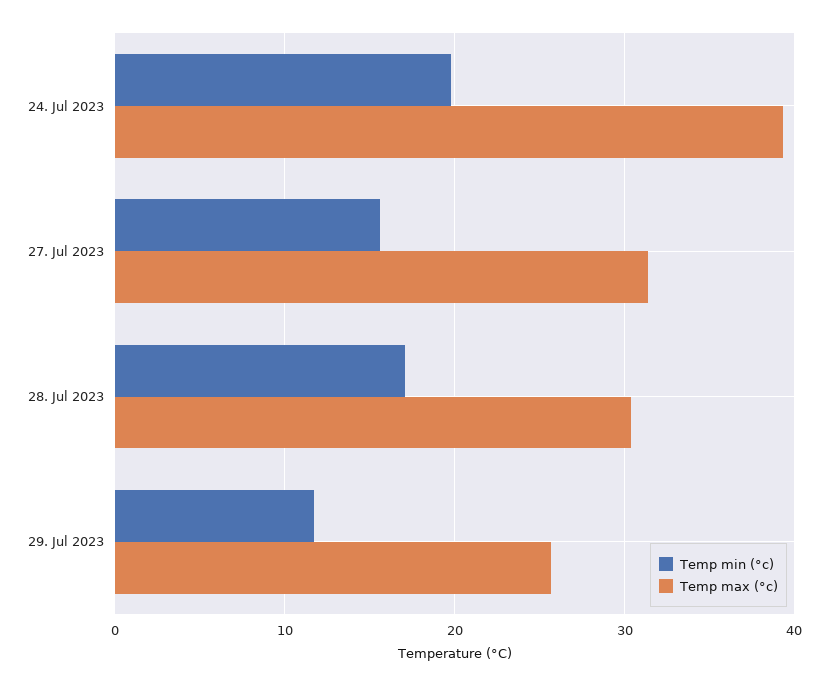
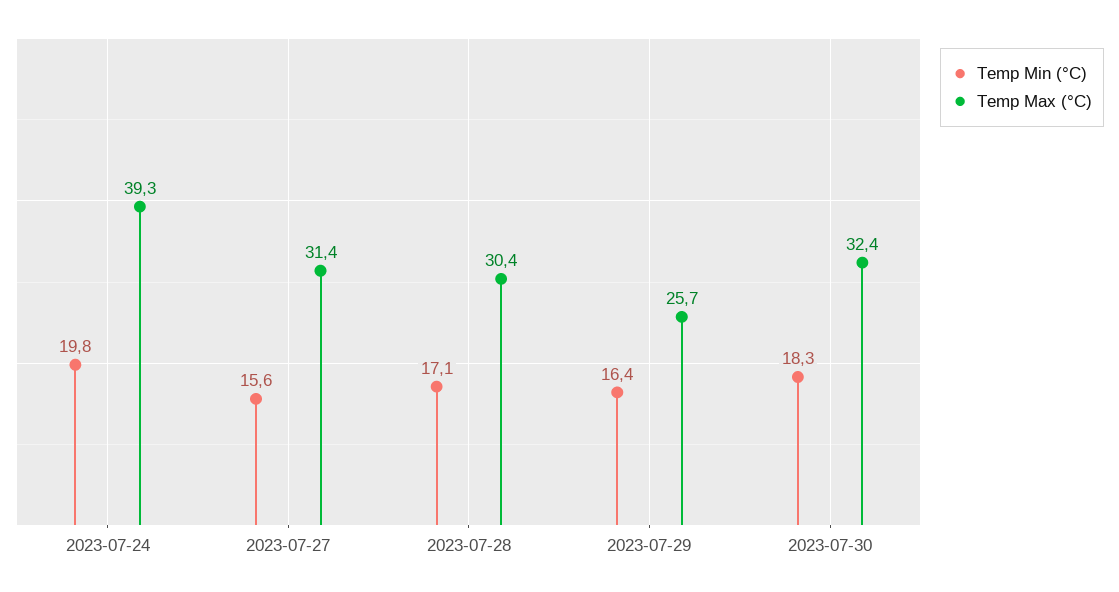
Temp min (°c), 29. Jul 2023: 12 -> 16.4
Temp min (°c), 2023-07-30: none -> 18.3
Temp max (°c), 2023-07-30: none -> 32.4

